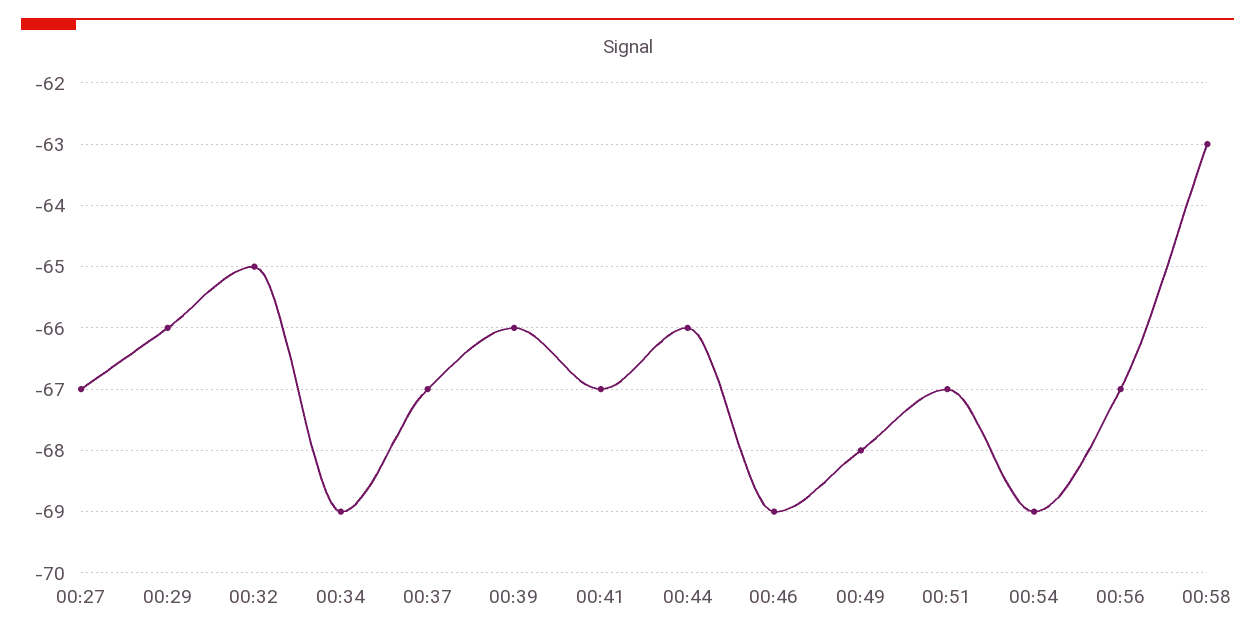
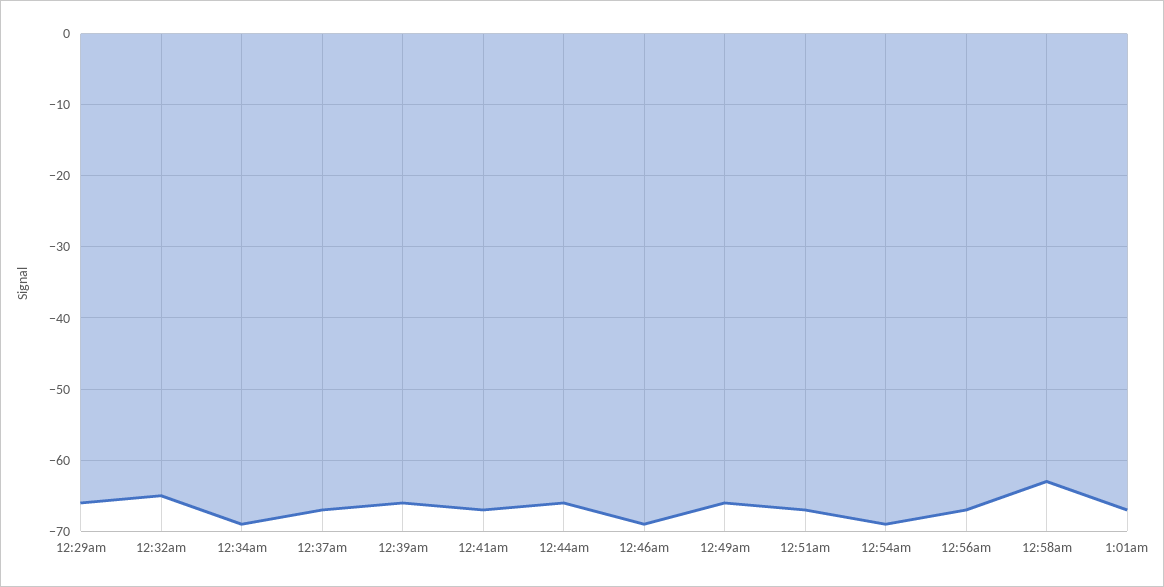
00:27: -67 -> none
00:49: -68 -> -66
1:01am: none -> -67

